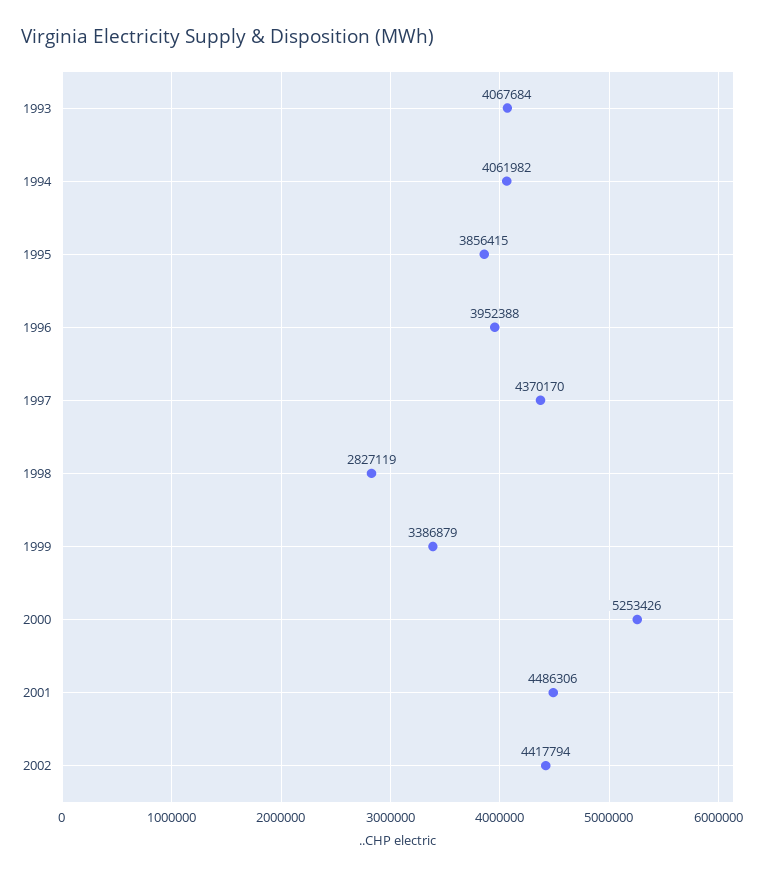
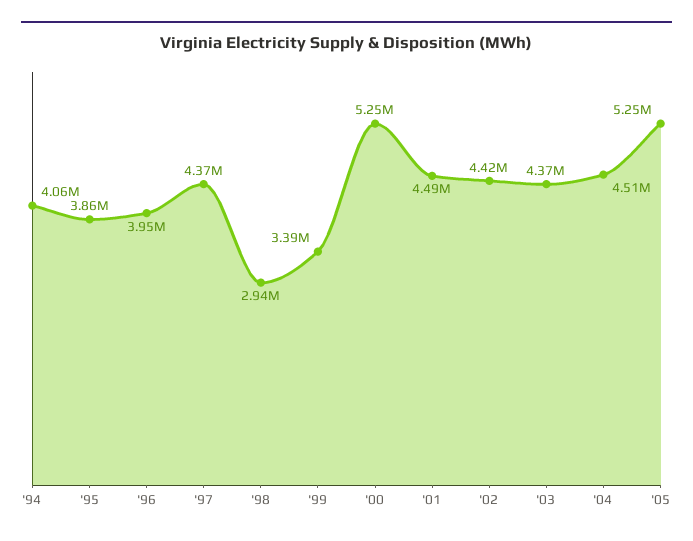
1993: 4067684 -> none
1998: 2827119 -> 2940000
'03: none -> 4370000
'04: none -> 4510000
'05: none -> 5250000

